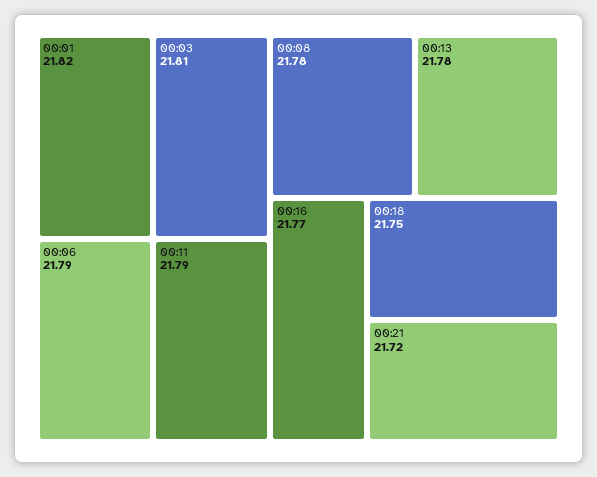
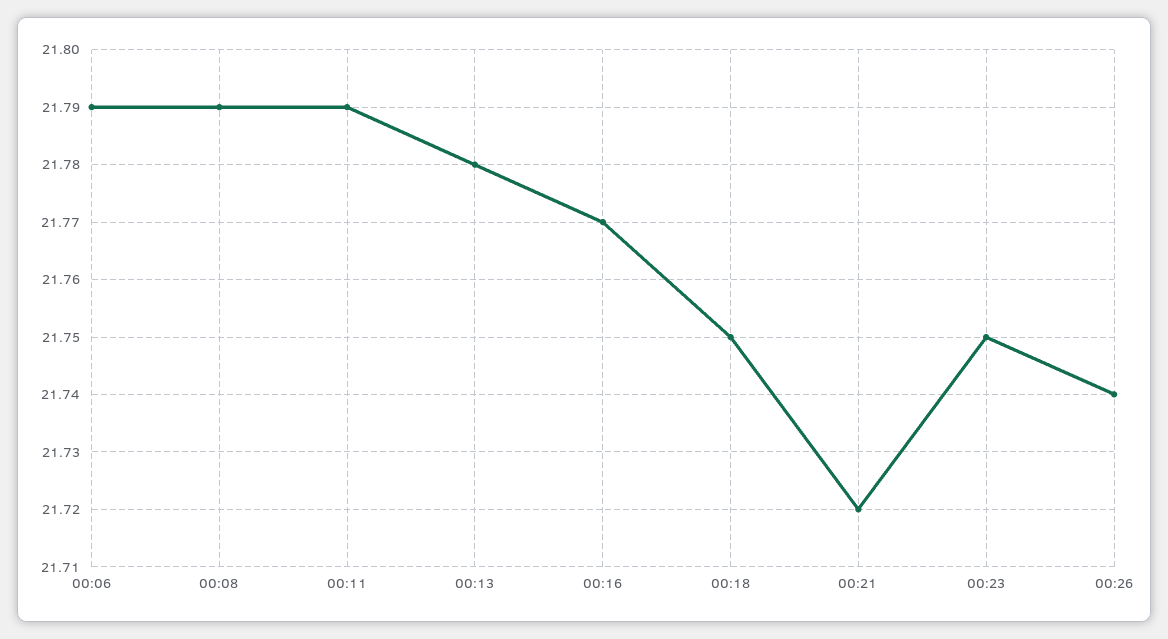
00:01: 21.82 -> none
00:03: 21.81 -> none
00:08: 21.78 -> 21.79
00:23: none -> 21.75
00:26: none -> 21.74

